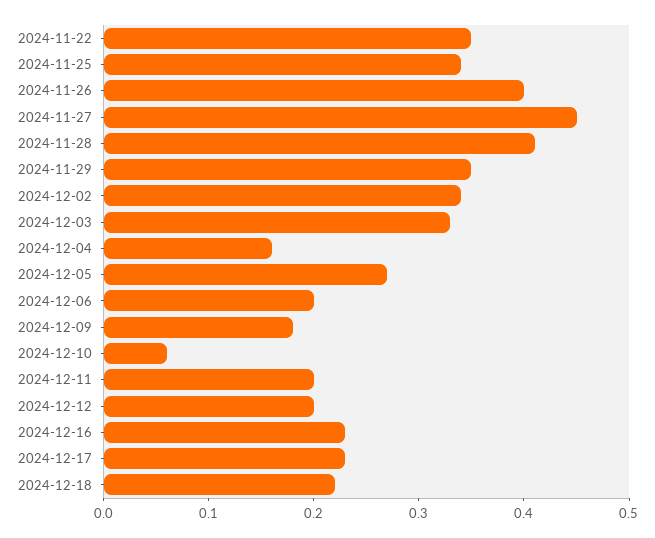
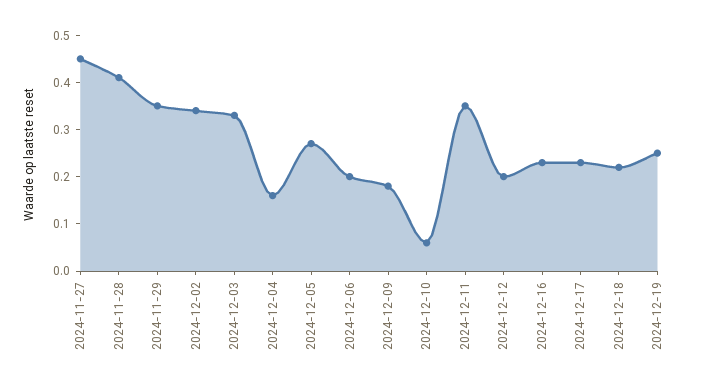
2024-11-22: 0.35 -> none
2024-11-25: 0.34 -> none
2024-11-26: 0.4 -> none
2024-12-11: 0.2 -> 0.35
2024-12-19: none -> 0.25

